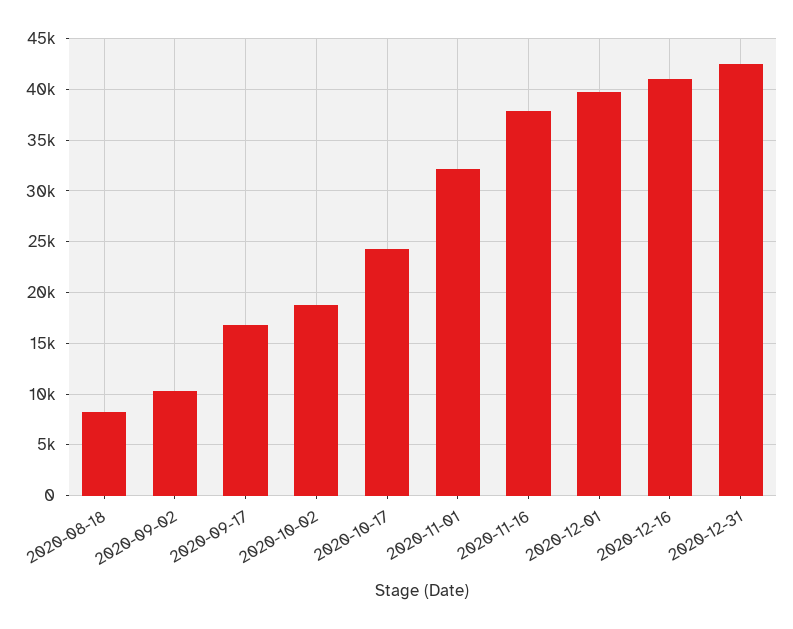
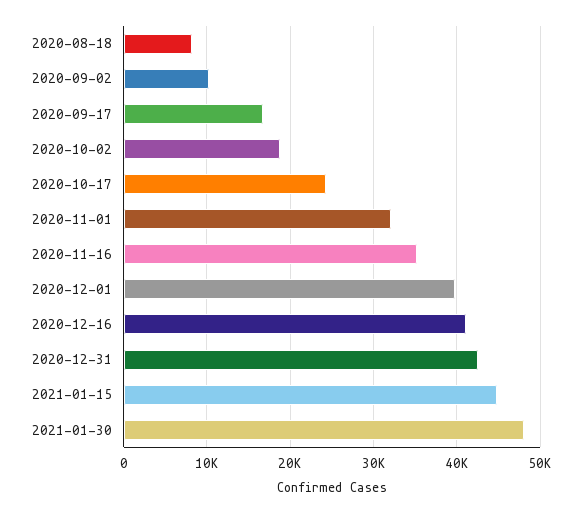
2020-11-16: 38000 -> 35000
2021-01-15: none -> 45000
2021-01-30: none -> 48000

